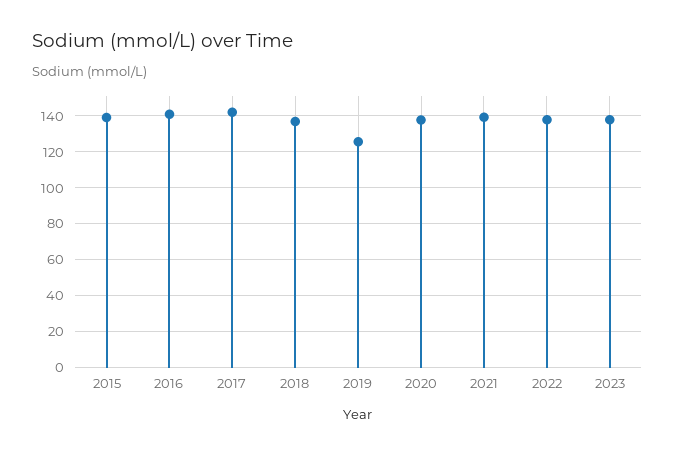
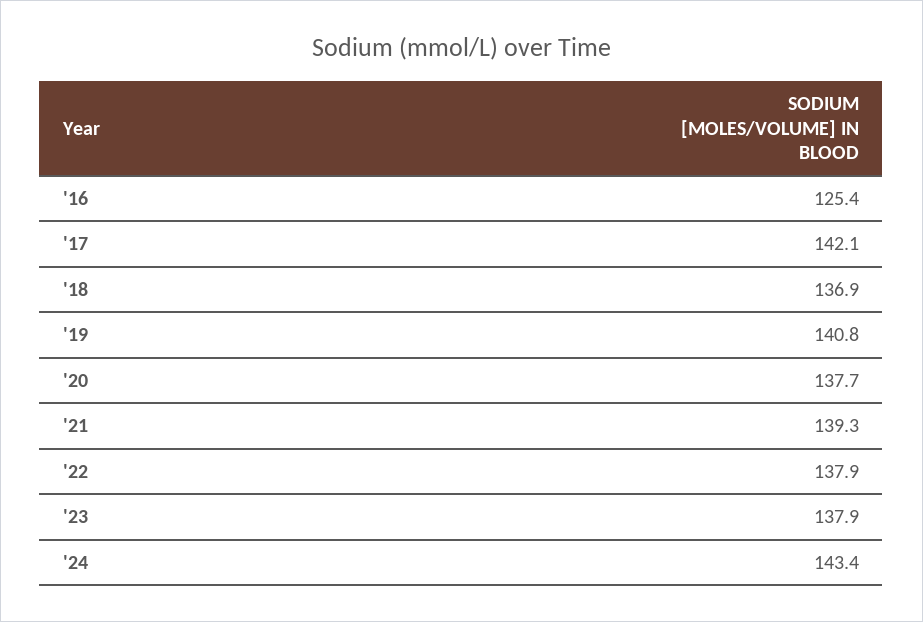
2015: 140 -> none
2016: 140 -> 125.4
2019: 125 -> 140.8
'24: none -> 143.4

